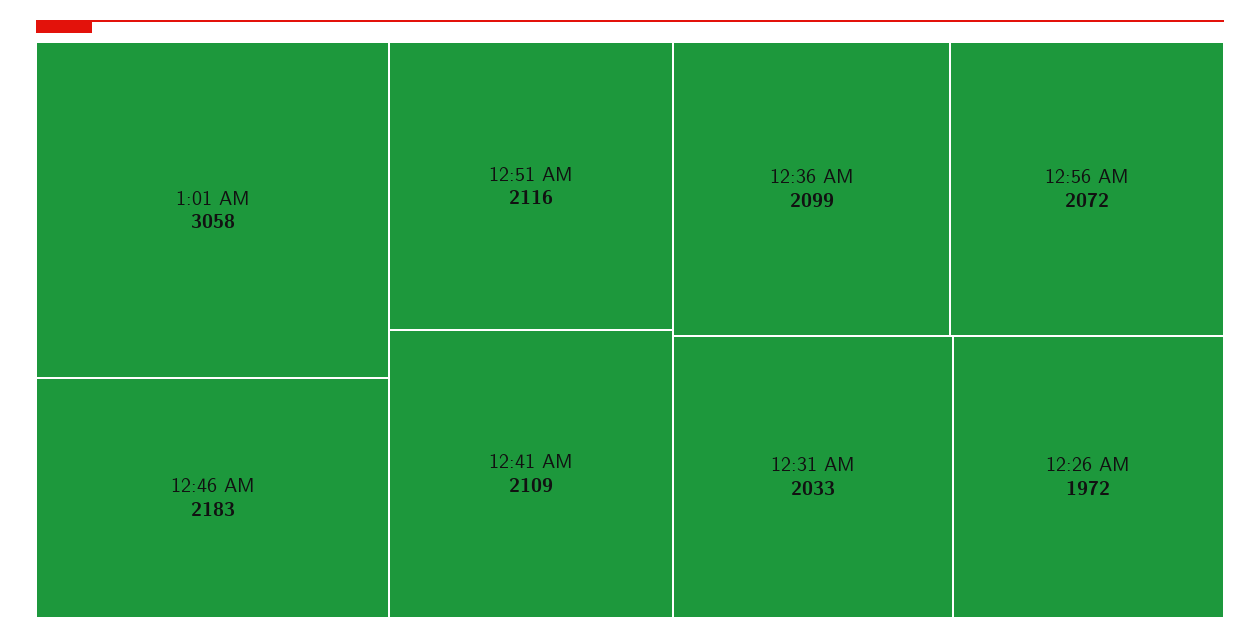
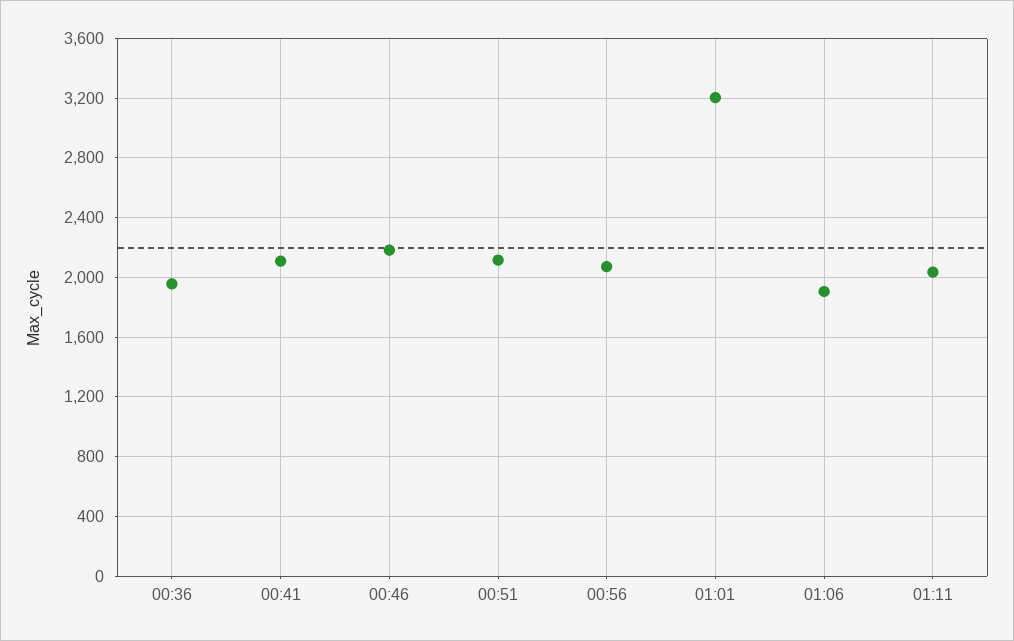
1:01 AM: 3058 -> 3200
12:36 AM: 2099 -> 1950
12:31 AM: 2033 -> none
12:26 AM: 1972 -> none
01:06: none -> 1900
01:11: none -> 2050

